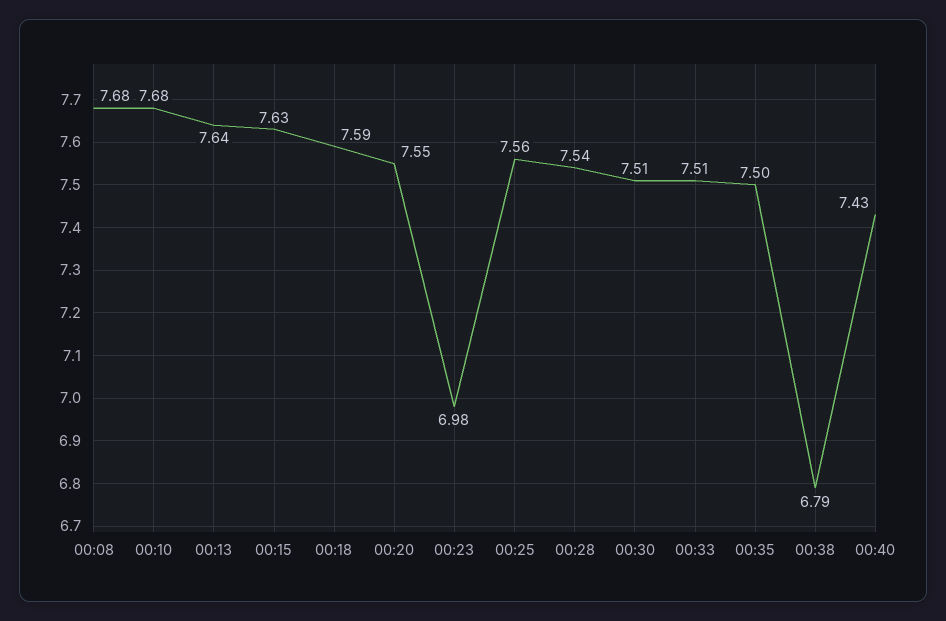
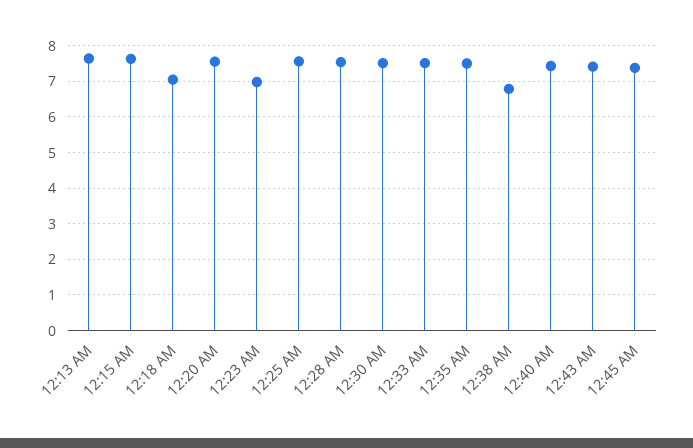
00:08: 7.68 -> none
00:10: 7.68 -> none
00:18: 7.59 -> 7
12:43 AM: none -> 7.4
12:45 AM: none -> 7.4

